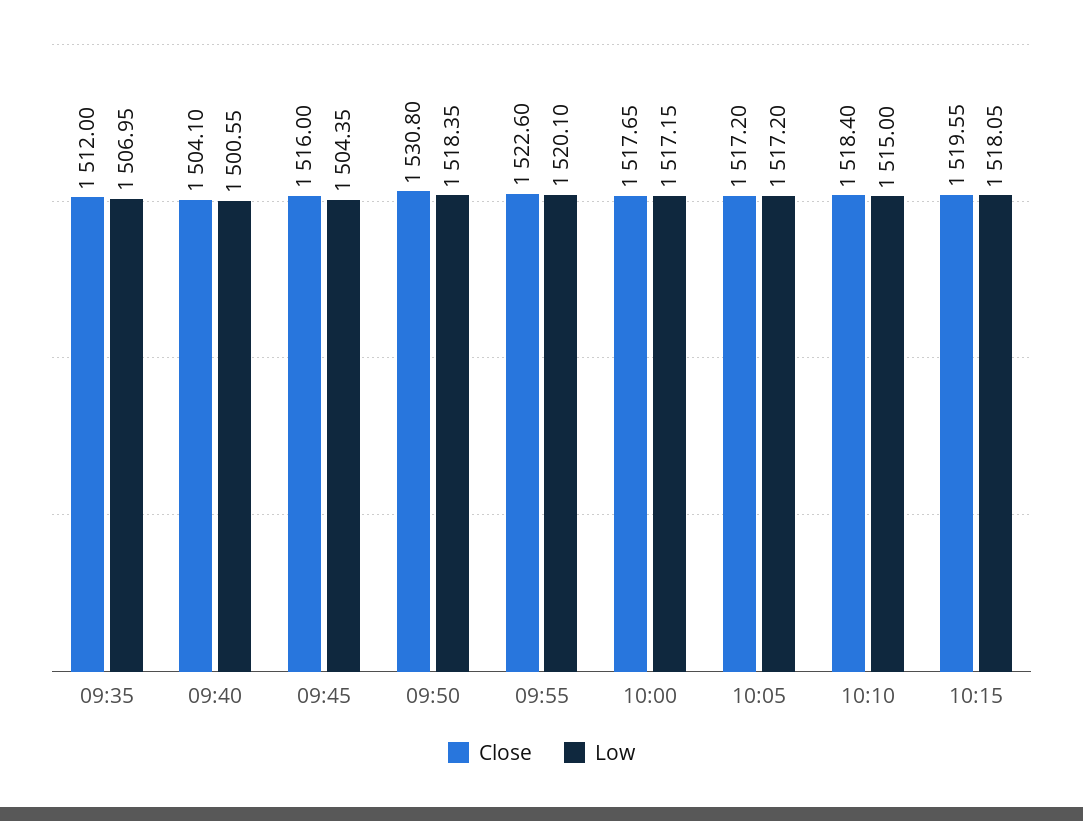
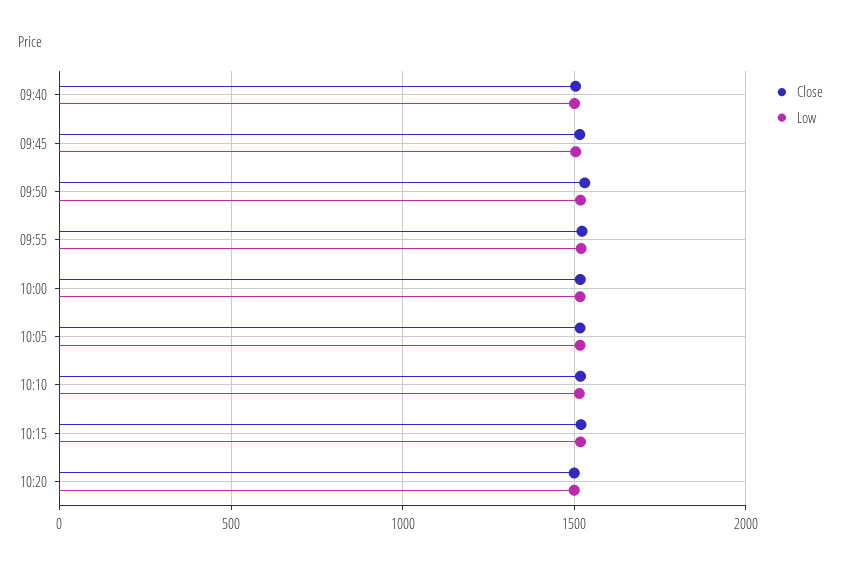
Close, 09:35: 1512 -> none
Low, 09:35: 1506.95 -> none
Close, 10:20: none -> 1500
Low, 10:20: none -> 1500

